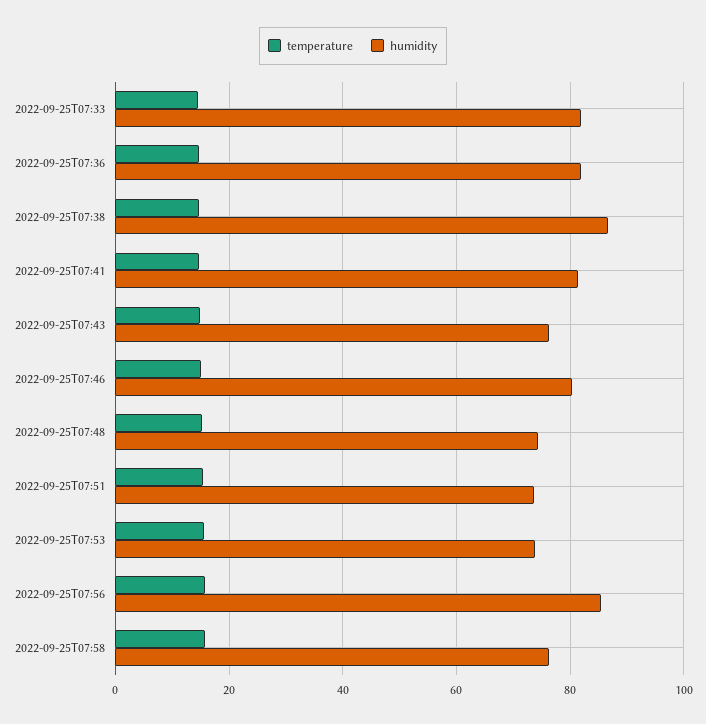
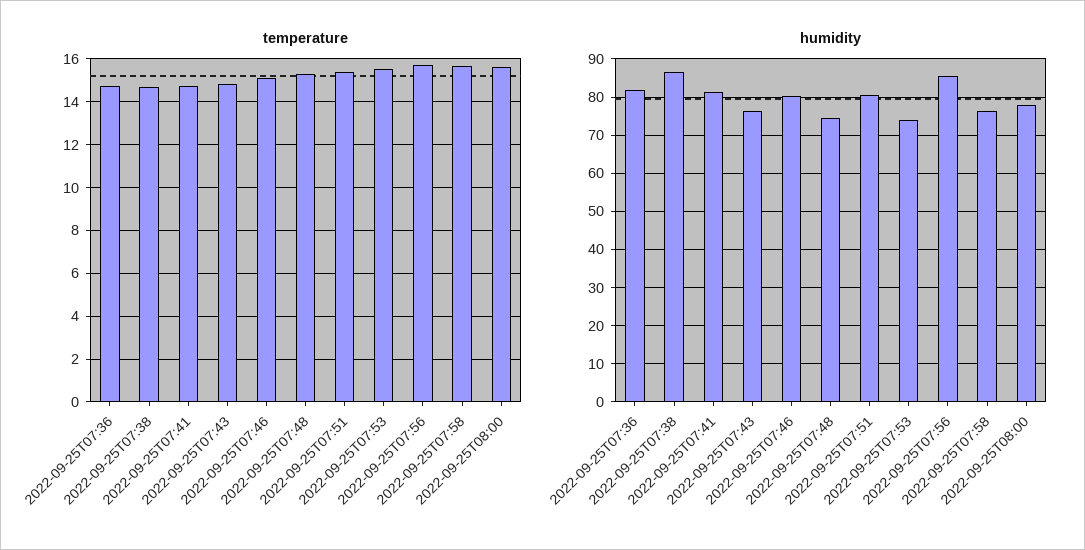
temperature, 2022-09-25T07:33: 14 -> none
humidity, 2022-09-25T07:33: 82 -> none
humidity, 2022-09-25T07:51: 74 -> 80
temperature, 2022-09-25T08:00: none -> 15.5
humidity, 2022-09-25T08:00: none -> 78

